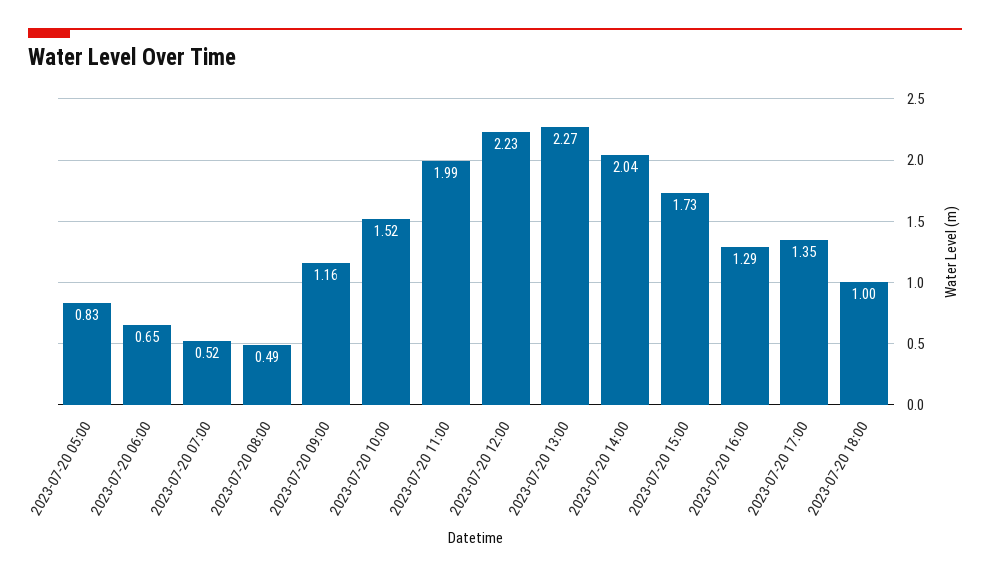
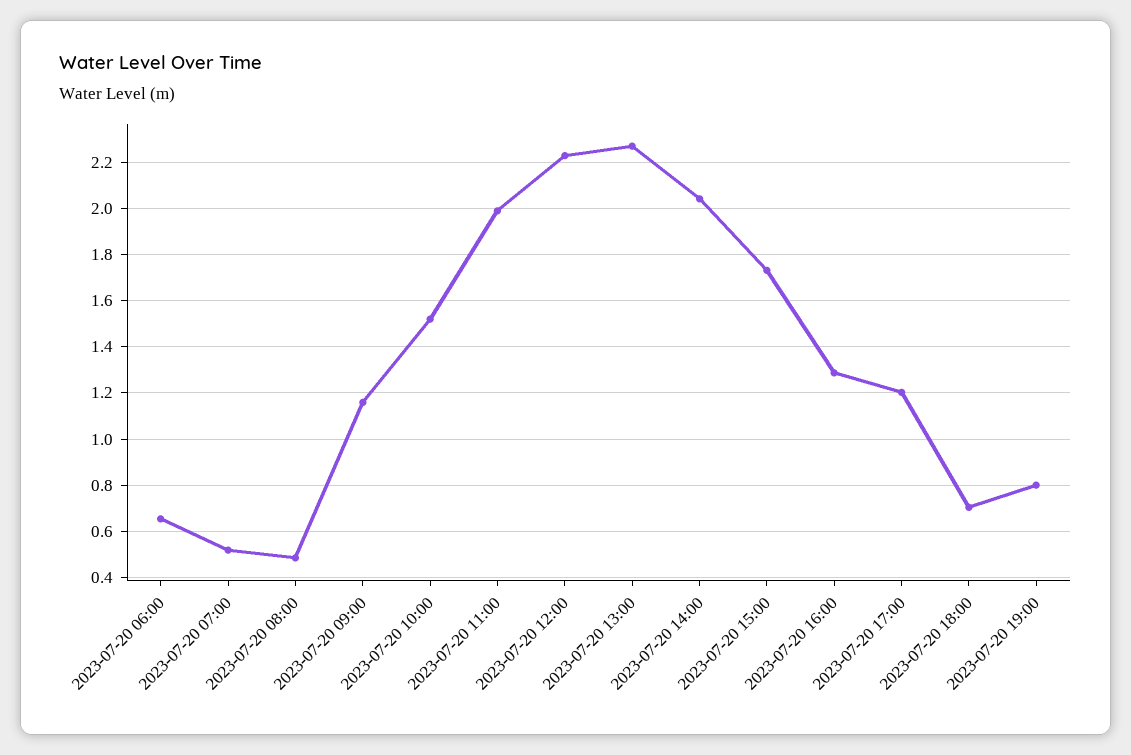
2023-07-20 05:00: 0.83 -> none
2023-07-20 17:00: 1.35 -> 1.2
2023-07-20 18:00: 1 -> 0.7
2023-07-20 19:00: none -> 0.8

